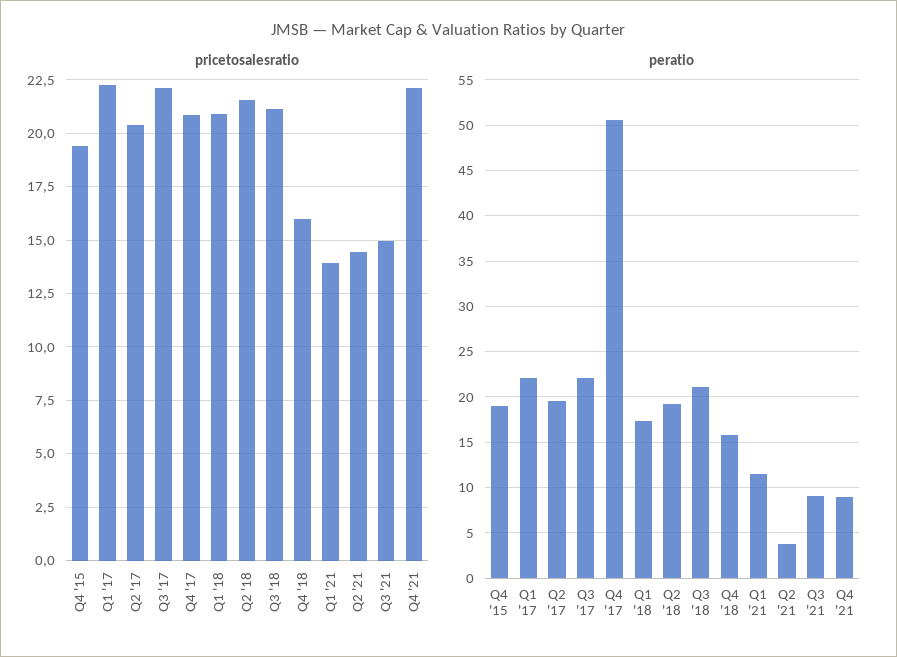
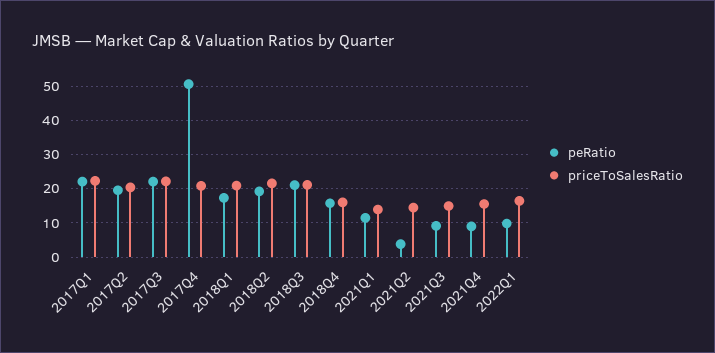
pricetosalesratio, Q4 '15: 19.5 -> none
pricetosalesratio, Q4 '21: 22 -> 16
peratio, Q4 '15: 19 -> none
peratio, 2022Q1: none -> 10
pricetosalesratio, 2022Q1: none -> 16

